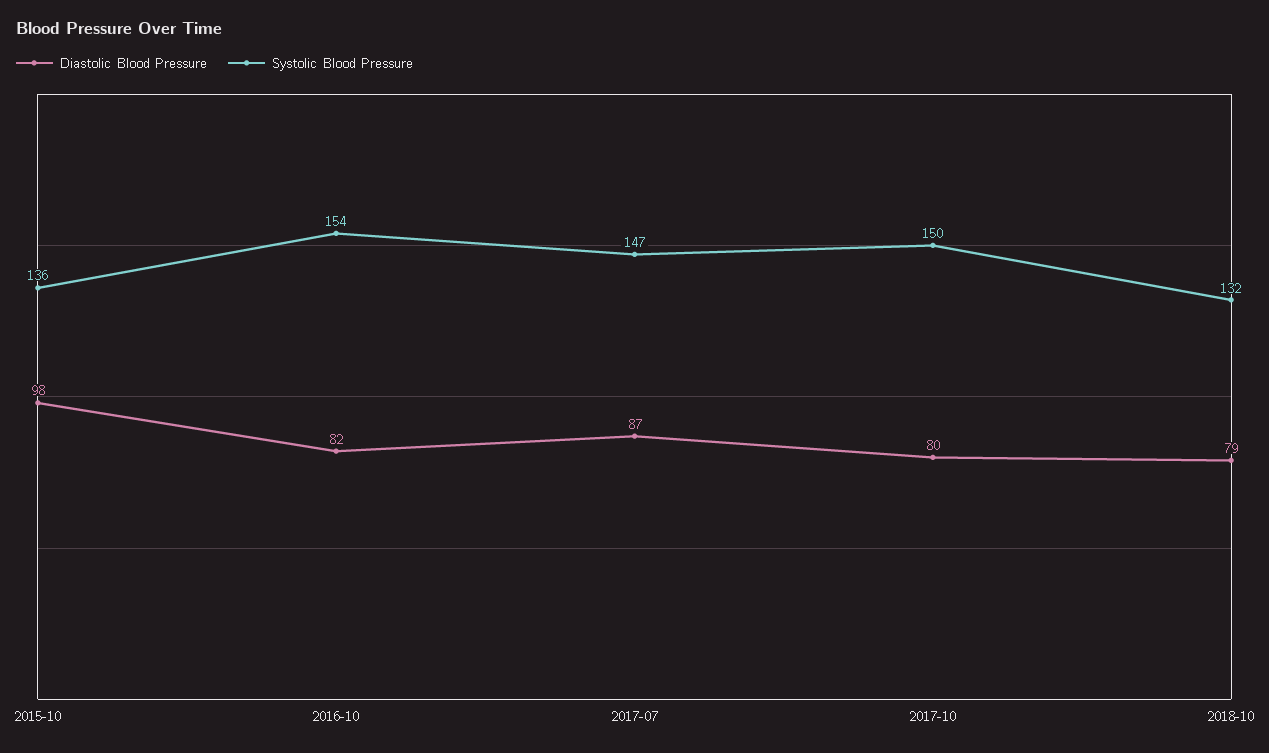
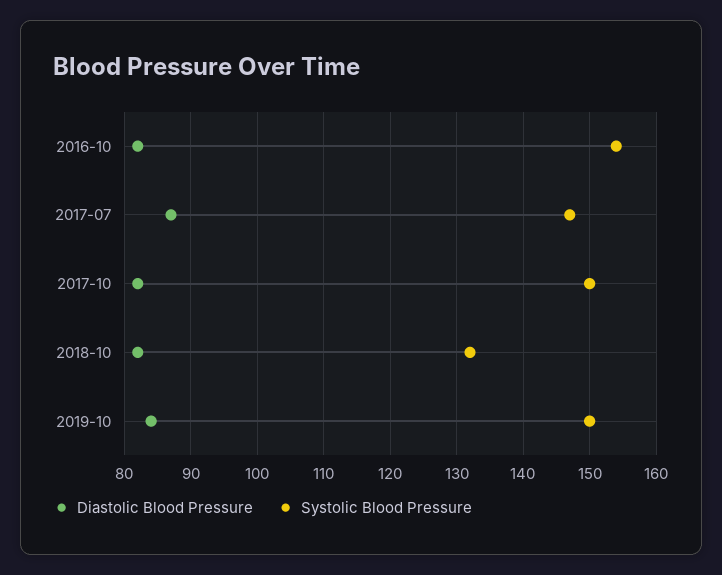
Diastolic Blood Pressure, 2015-10: 98 -> none
Systolic Blood Pressure, 2015-10: 136 -> none
Diastolic Blood Pressure, 2017-10: 80 -> 82
Diastolic Blood Pressure, 2018-10: 79 -> 82
Diastolic Blood Pressure, 2019-10: none -> 84
Systolic Blood Pressure, 2019-10: none -> 150

